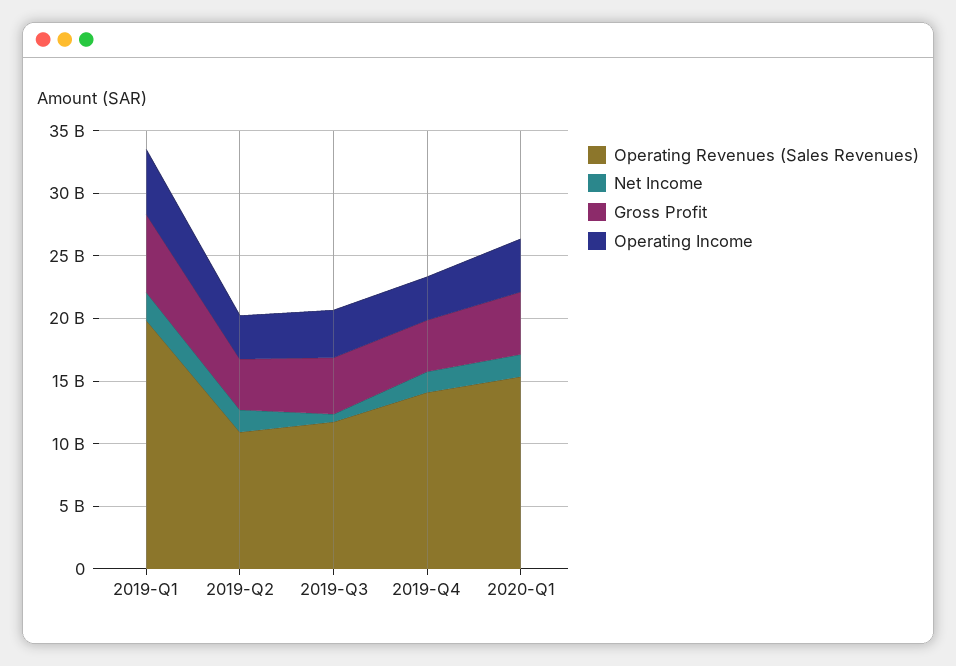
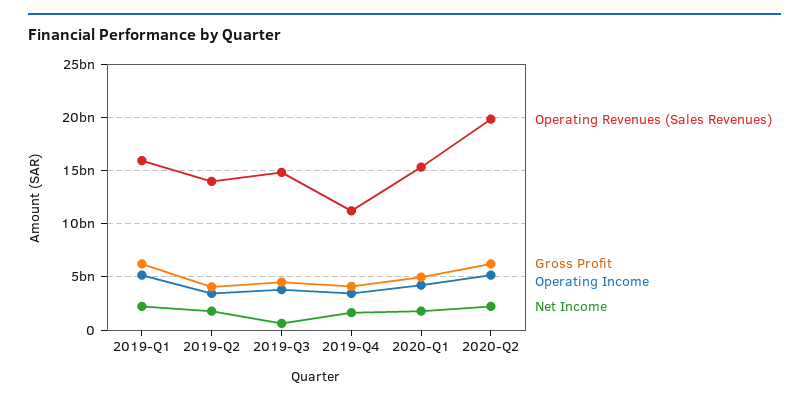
Operating Revenues (Sales Revenues), 2019-Q1: 20000000000 -> 16000000000
Operating Revenues (Sales Revenues), 2019-Q2: 11000000000 -> 14000000000
Operating Revenues (Sales Revenues), 2019-Q3: 12000000000 -> 15000000000
Operating Revenues (Sales Revenues), 2019-Q4: 14000000000 -> 11000000000
Operating Revenues (Sales Revenues), 2020-Q2: none -> 20000000000
Gross Profit, 2020-Q2: none -> 6000000000
Operating Income, 2020-Q2: none -> 5000000000
Net Income, 2020-Q2: none -> 2000000000

